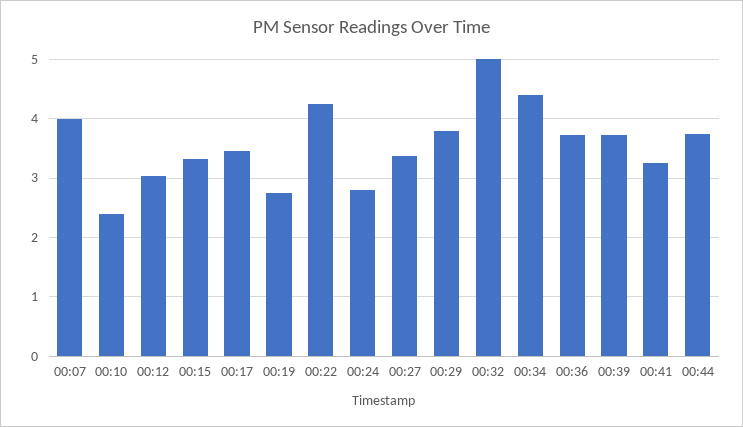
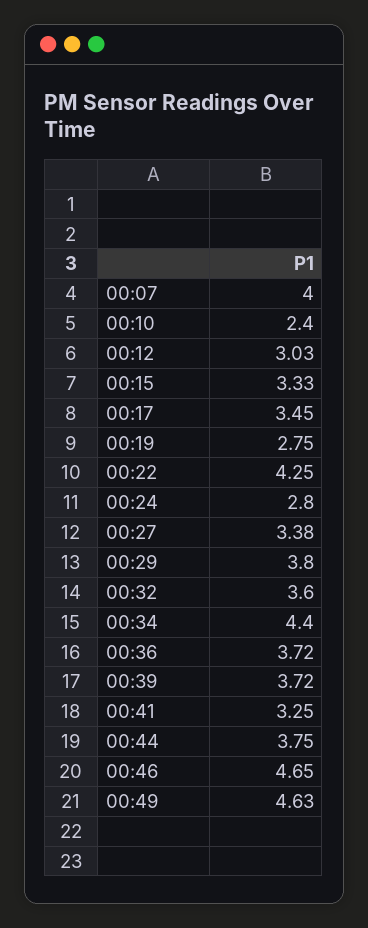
00:32: 5 -> 3.6
00:46: none -> 4.65
00:49: none -> 4.63

